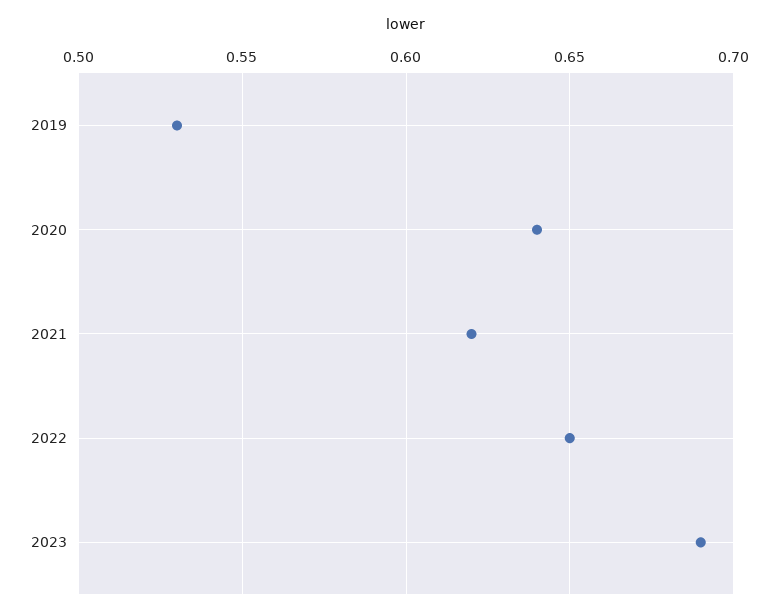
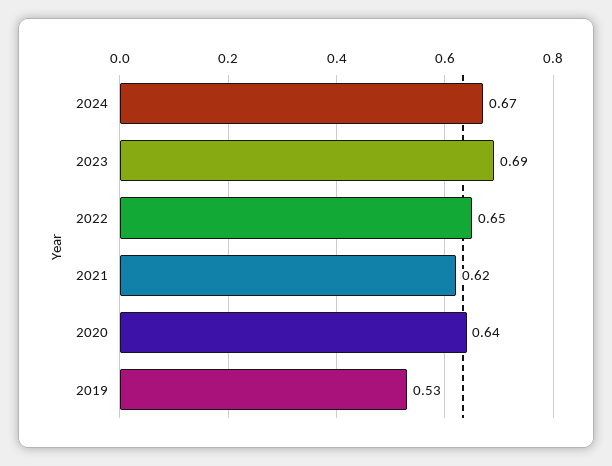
2024: none -> 0.67

